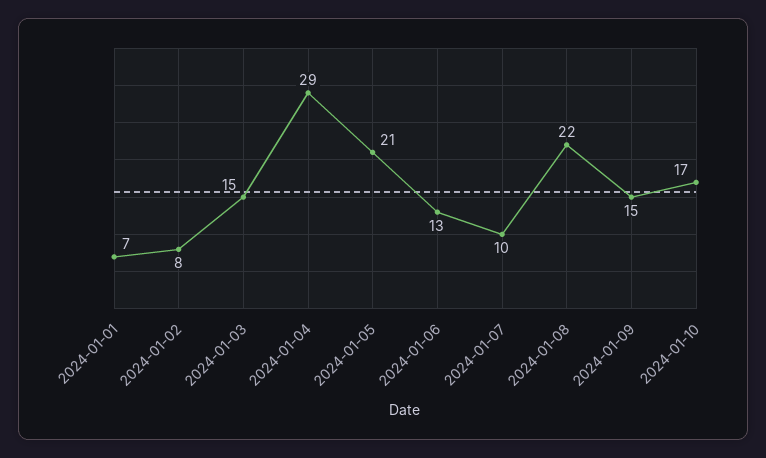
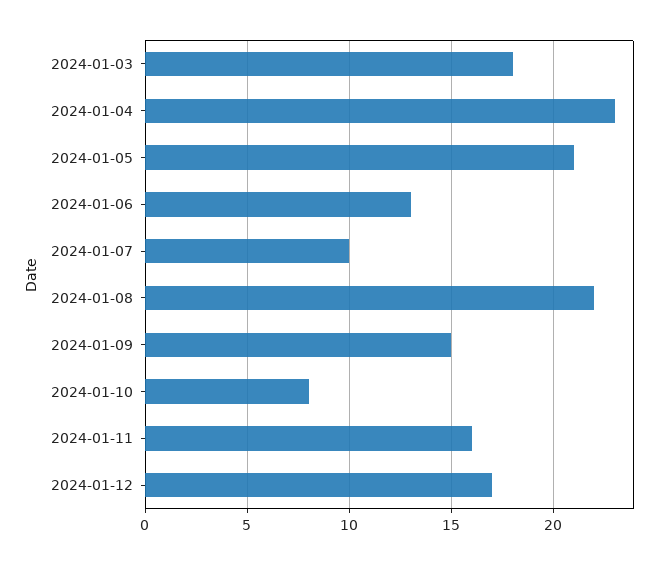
2024-01-01: 7 -> none
2024-01-02: 8 -> none
2024-01-03: 15 -> 18
2024-01-04: 29 -> 23
2024-01-10: 17 -> 8
2024-01-11: none -> 16
2024-01-12: none -> 17

